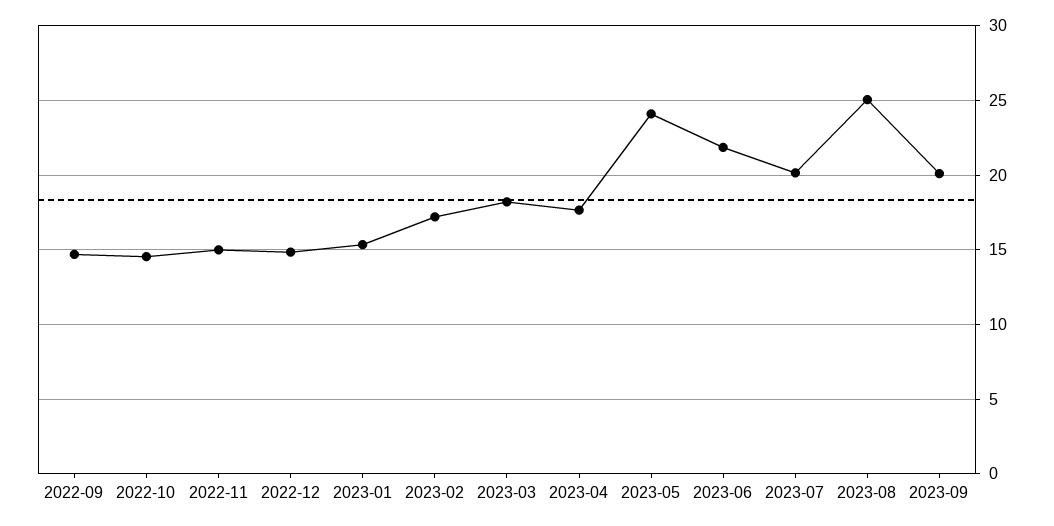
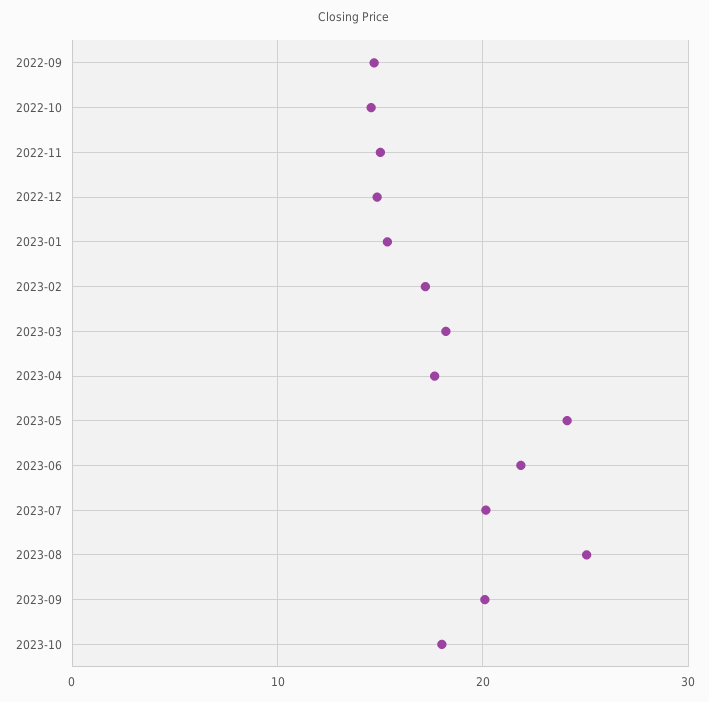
2023-10: none -> 18

